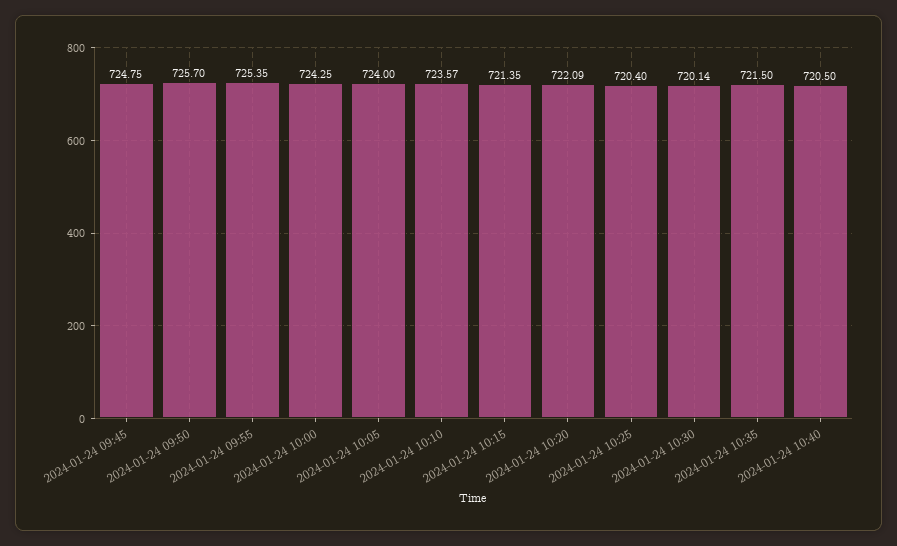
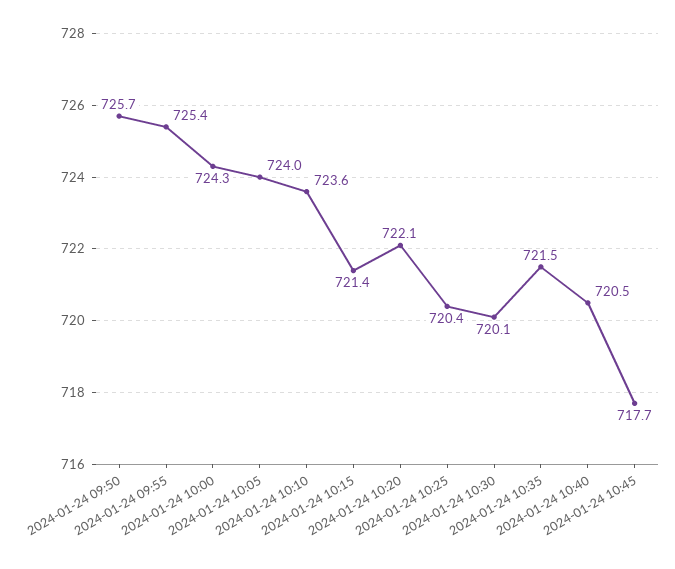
2024-01-24 09:45: 724.75 -> none
2024-01-24 10:45: none -> 717.7

